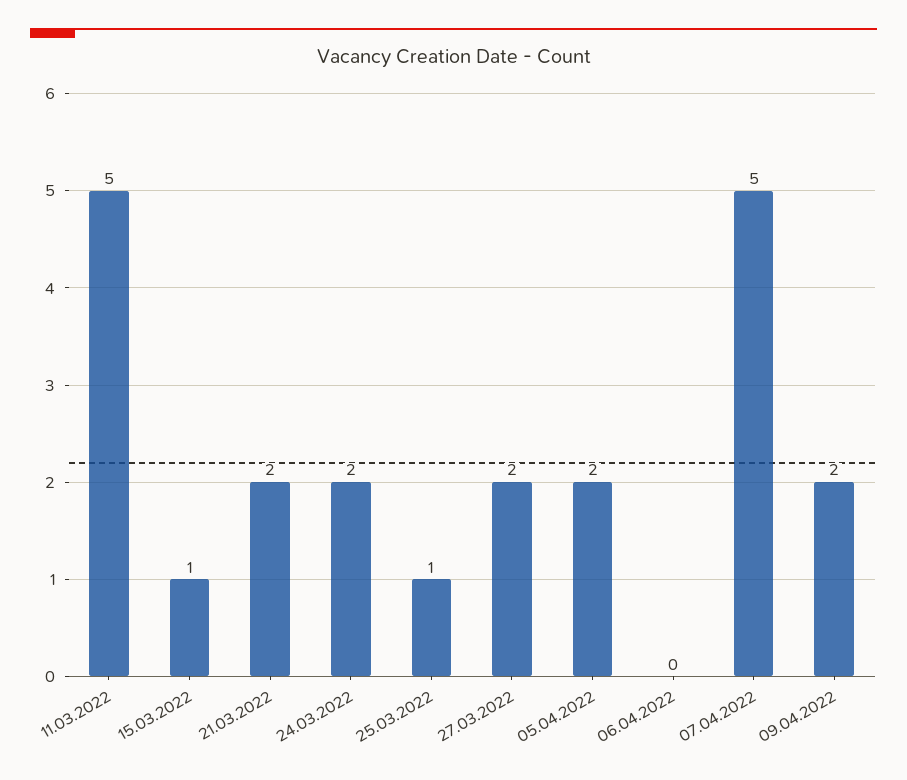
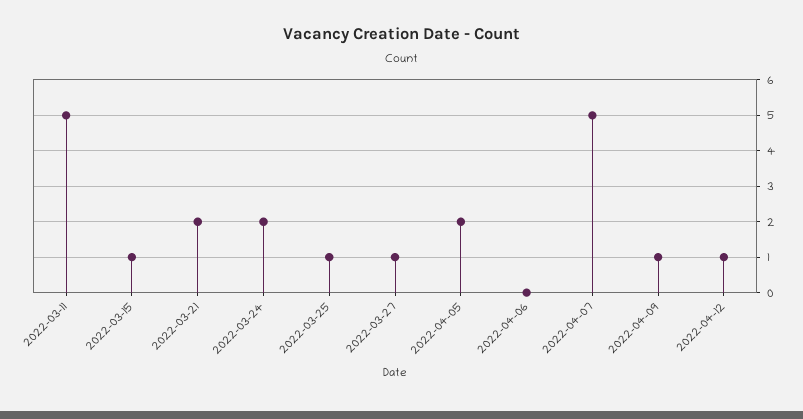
27.03.2022: 2 -> 1
09.04.2022: 2 -> 1
2022-04-12: none -> 1

